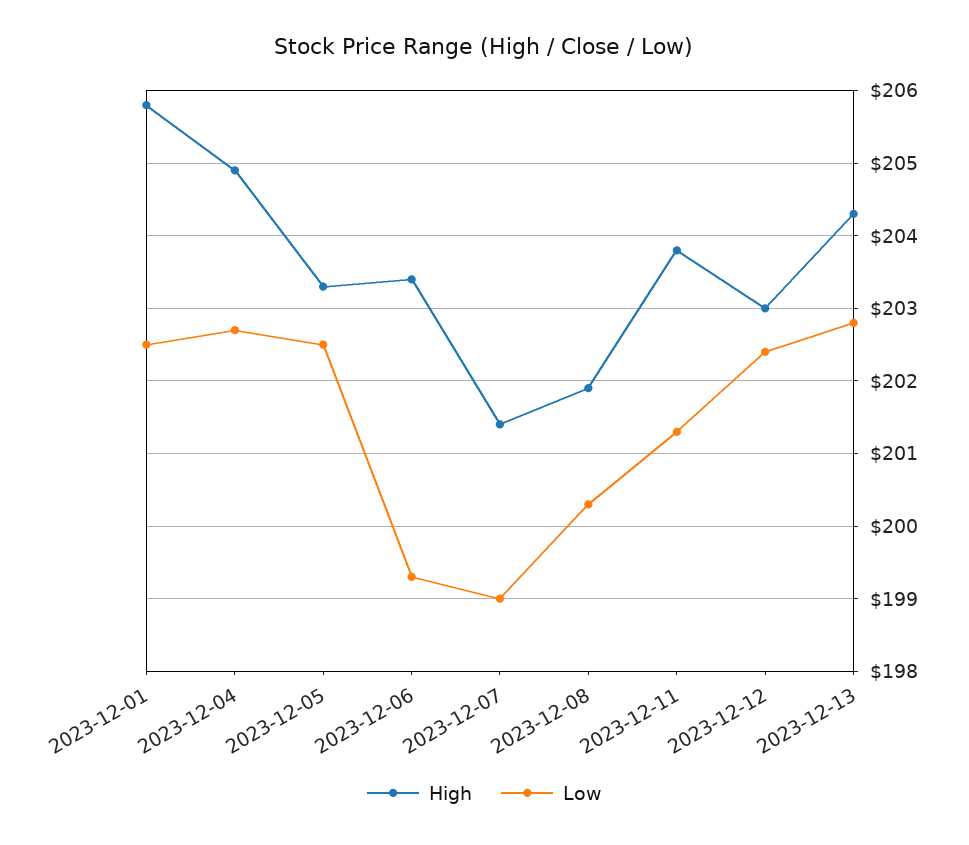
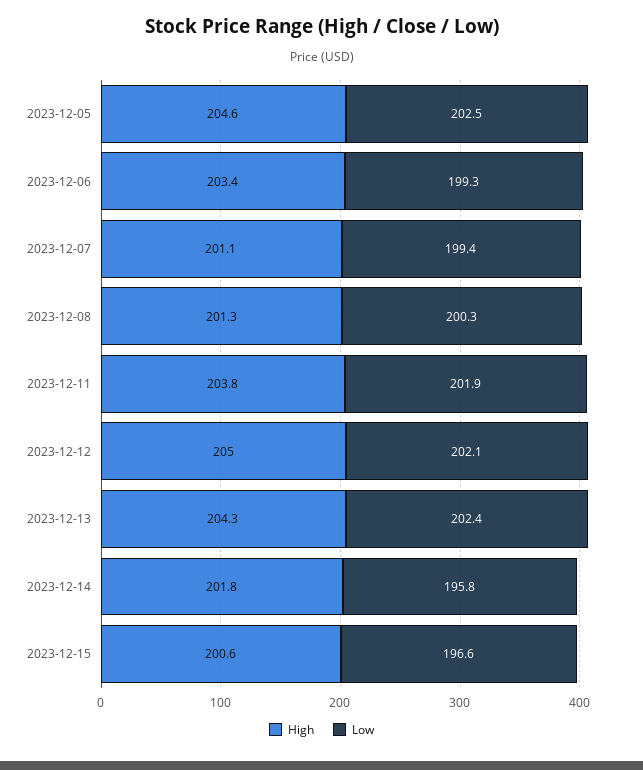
High, 2023-12-01: 205.8 -> none
Low, 2023-12-01: 202.5 -> none
High, 2023-12-04: 204.9 -> none
Low, 2023-12-04: 202.7 -> none
High, 2023-12-05: 203.3 -> 204.6
High, 2023-12-07: 201.4 -> 201.1
Low, 2023-12-07: 199 -> 199.4
High, 2023-12-08: 201.9 -> 201.3
Low, 2023-12-11: 201.3 -> 201.9
High, 2023-12-12: 203 -> 205
Low, 2023-12-12: 202.4 -> 202.1
Low, 2023-12-13: 202.8 -> 202.4
High, 2023-12-14: none -> 201.8
Low, 2023-12-14: none -> 195.8
High, 2023-12-15: none -> 200.6
Low, 2023-12-15: none -> 196.6

